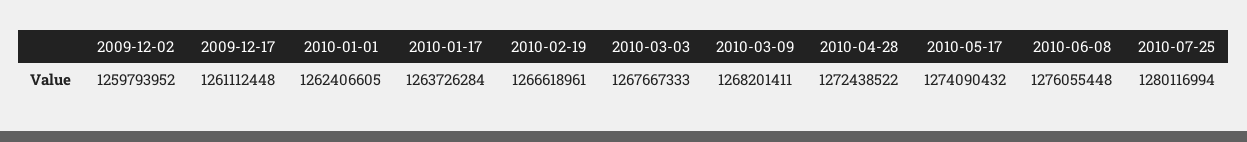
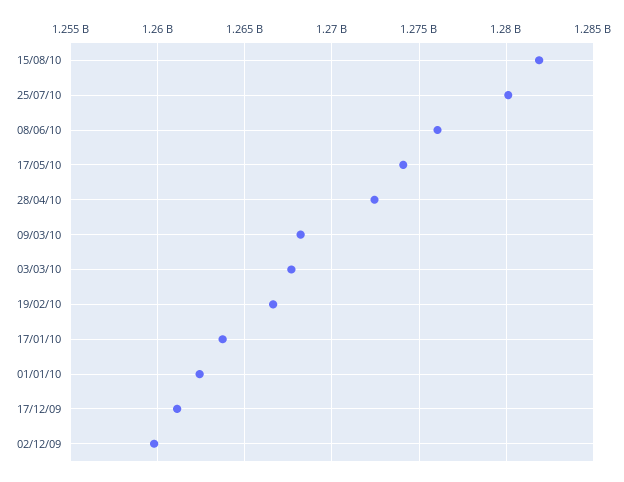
15/08/10: none -> 1282000000

